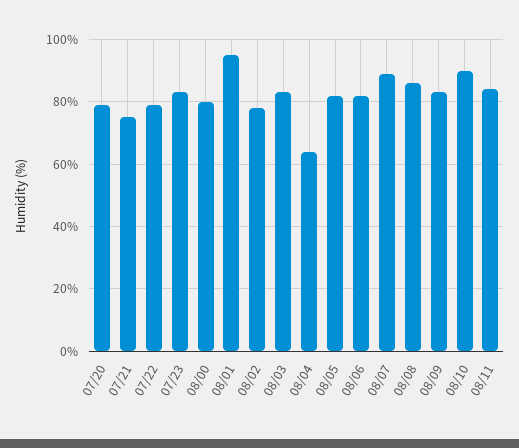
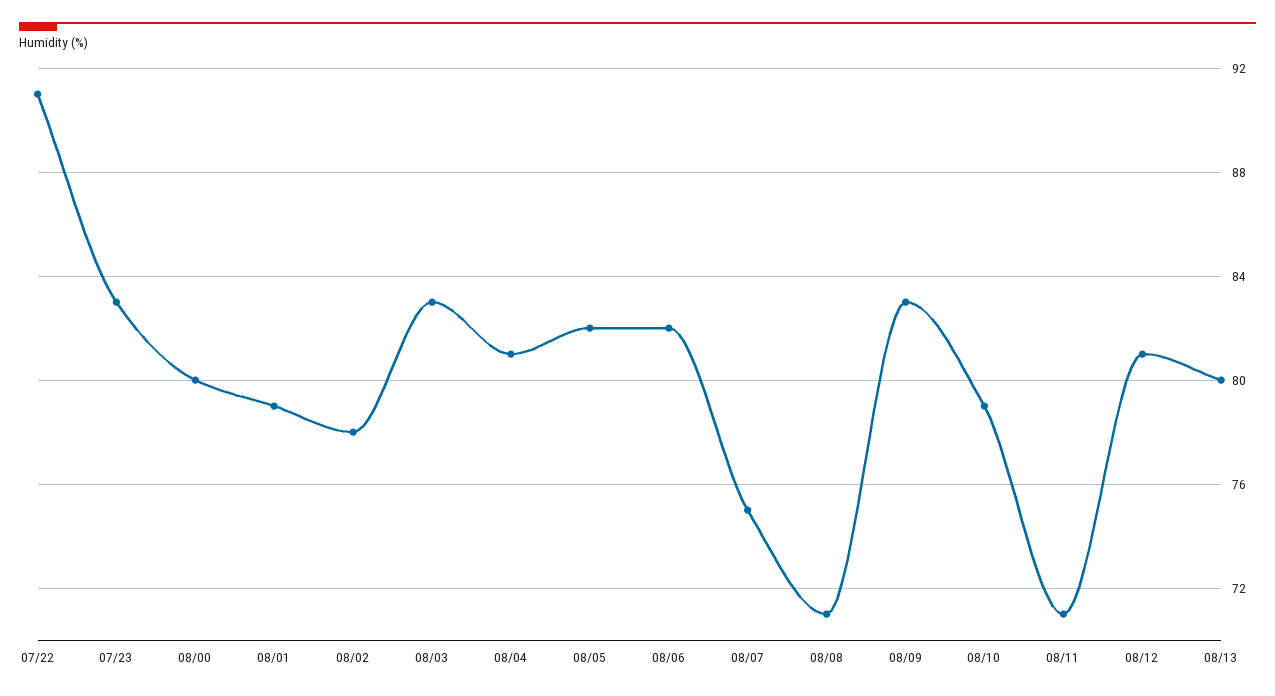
07/20: 80 -> none
07/21: 75 -> none
07/22: 80 -> 91
08/01: 95 -> 79
08/04: 65 -> 81
08/07: 90 -> 75
08/08: 85 -> 71
08/10: 90 -> 79
08/11: 85 -> 71
08/12: none -> 81
08/13: none -> 80

